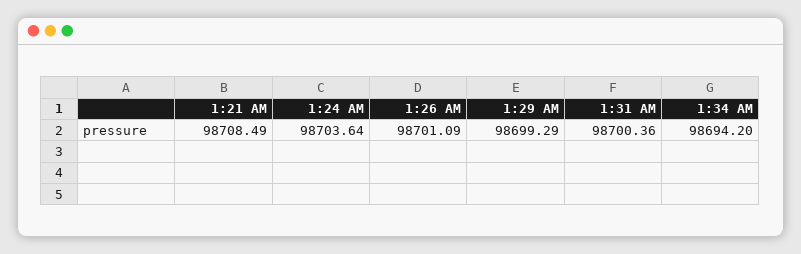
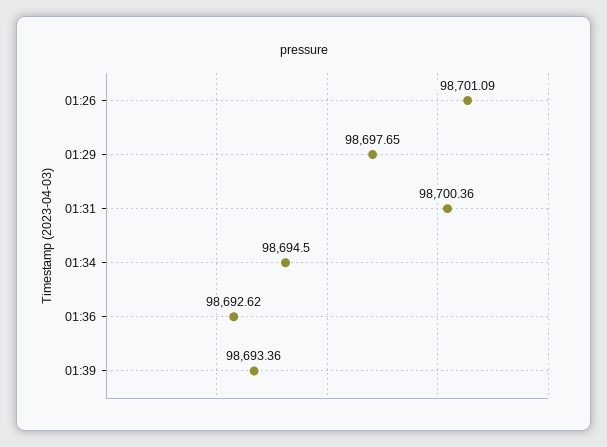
1:21 AM: 98708.49 -> none
1:24 AM: 98703.64 -> none
1:29 AM: 98699.29 -> 98697.65
1:34 AM: 98694.2 -> 98694.5
01:36: none -> 98692.62
01:39: none -> 98693.36

